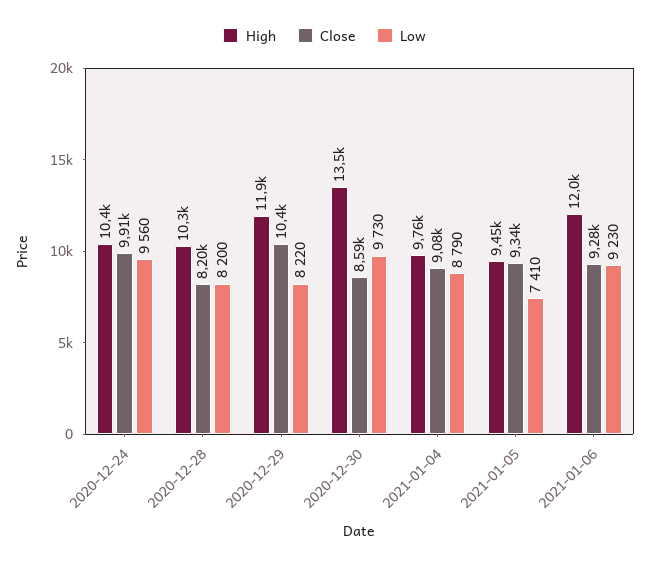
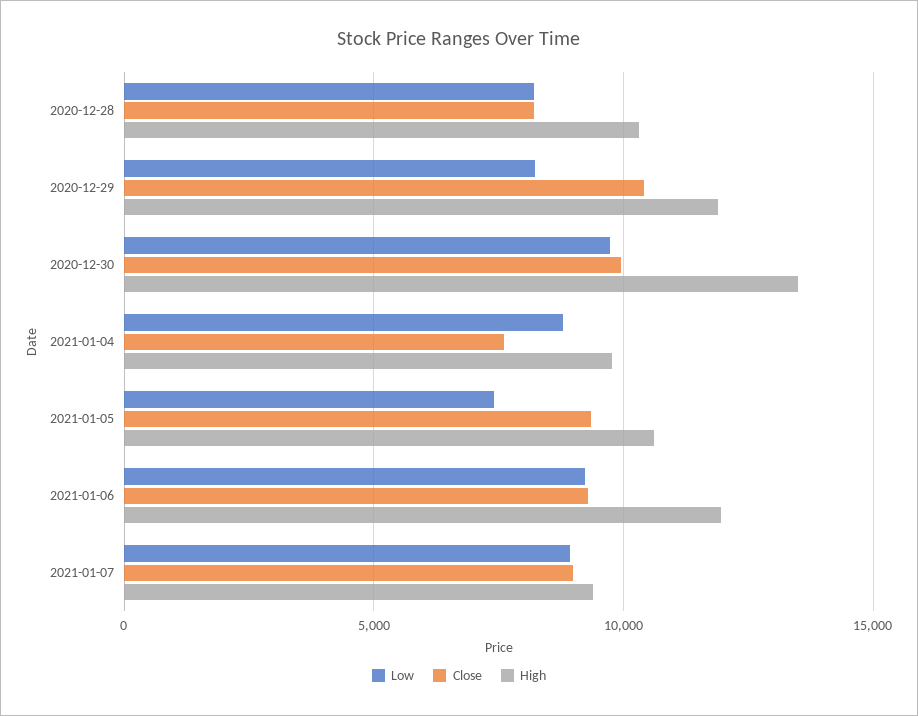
High, 2020-12-24: 10400 -> none
Close, 2020-12-24: 9910 -> none
Low, 2020-12-24: 9560 -> none
Close, 2020-12-30: 8590 -> 10000
Close, 2021-01-04: 9080 -> 7500
High, 2021-01-05: 9450 -> 10500
Low, 2021-01-07: none -> 9000
Close, 2021-01-07: none -> 9000
High, 2021-01-07: none -> 9500

